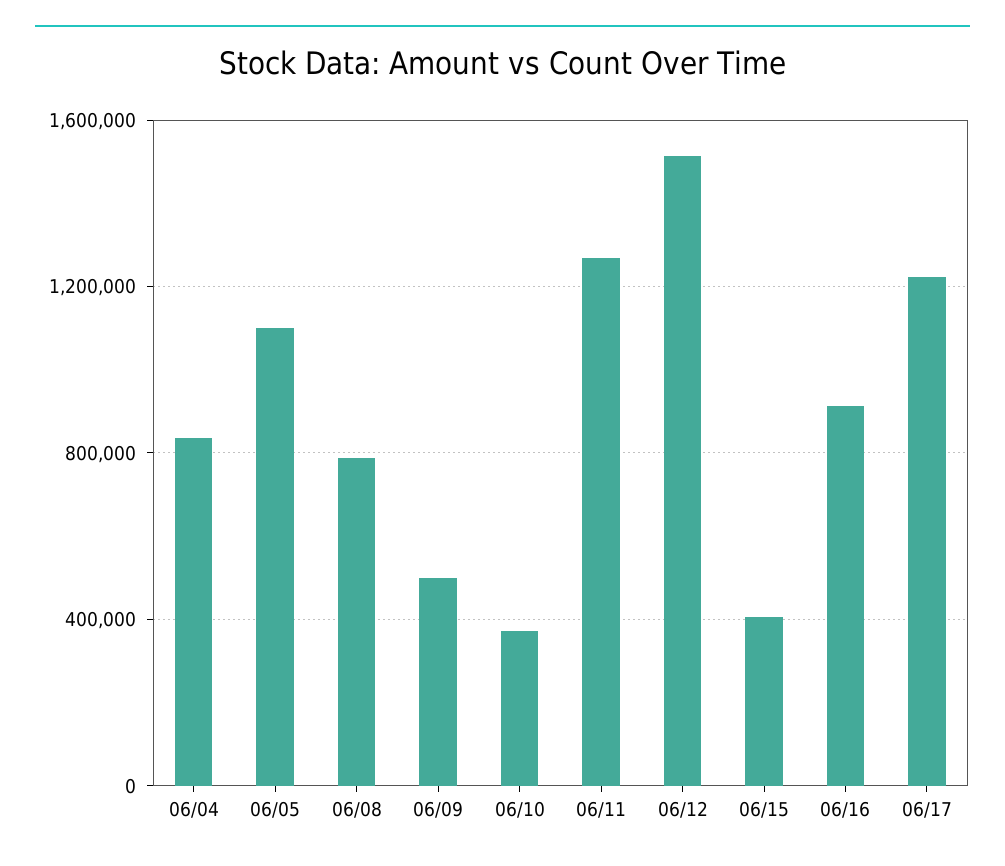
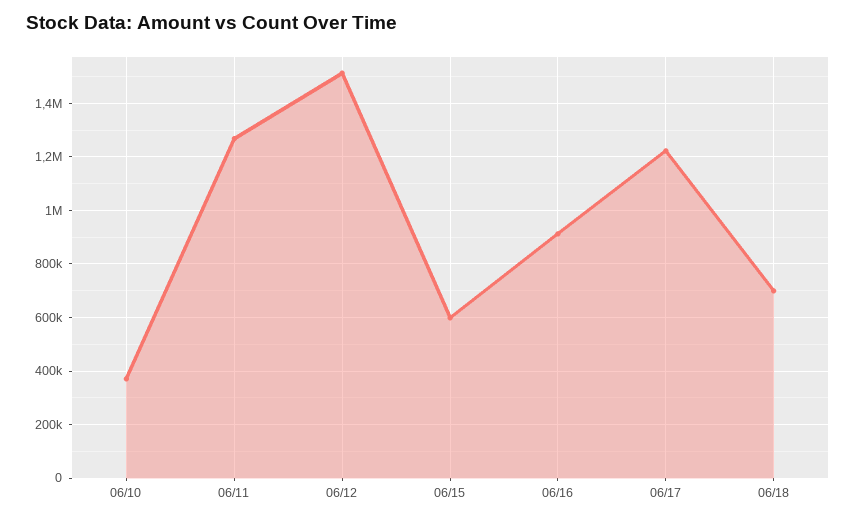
06/04: 850000 -> none
06/05: 1100000 -> none
06/08: 800000 -> none
06/09: 500000 -> none
06/15: 400000 -> 600000
06/18: none -> 700000

